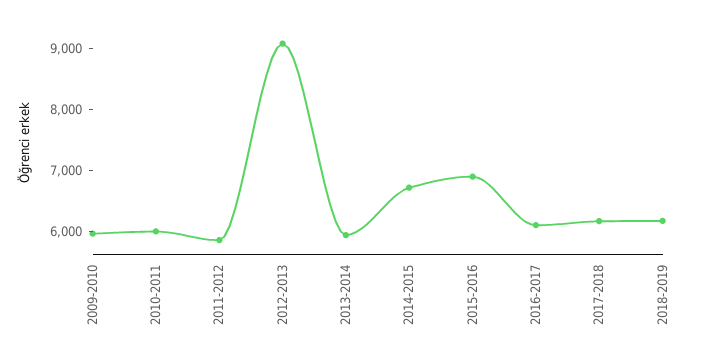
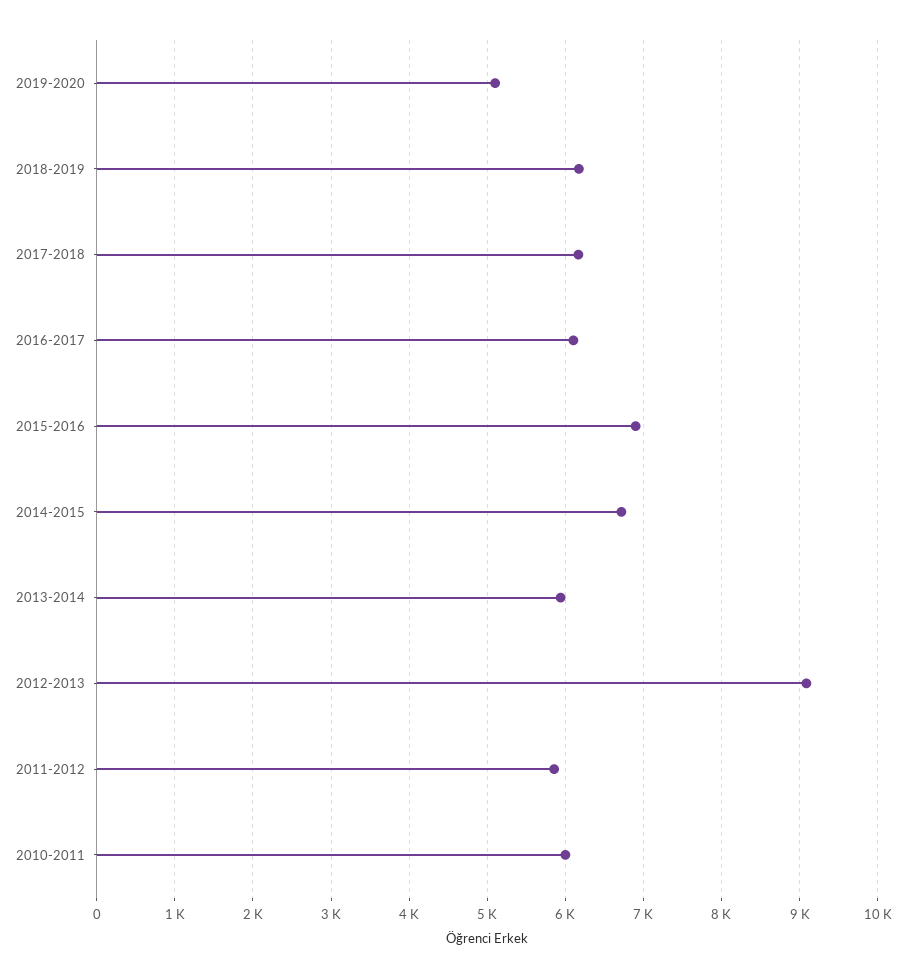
2009-2010: 6000 -> none
2019-2020: none -> 5100

